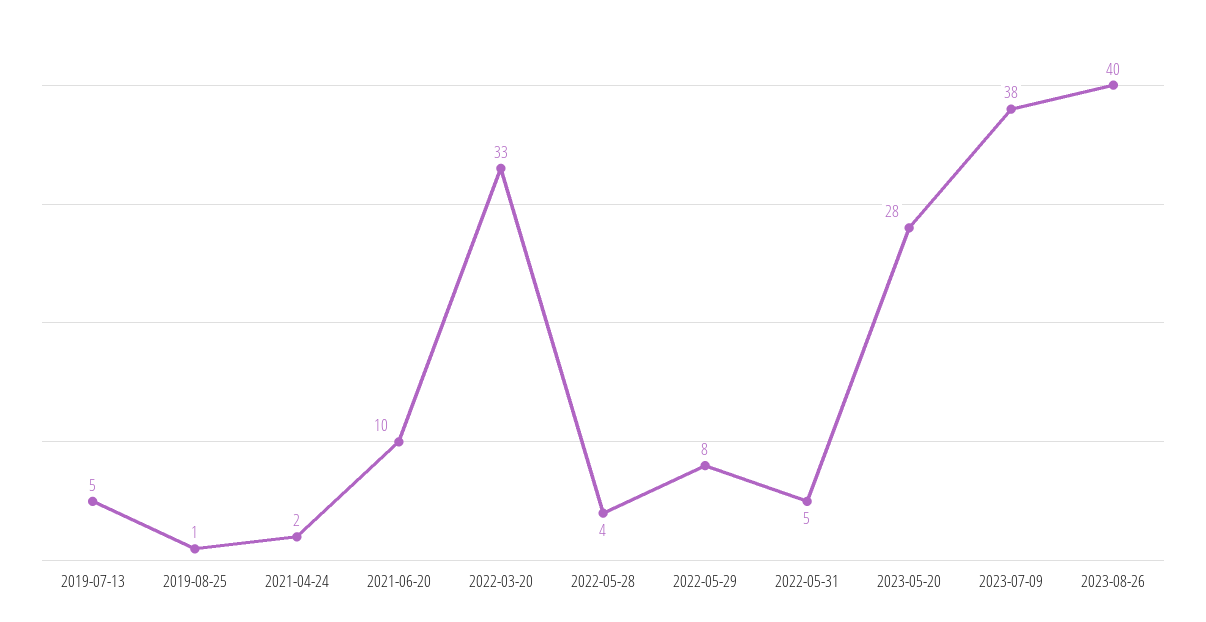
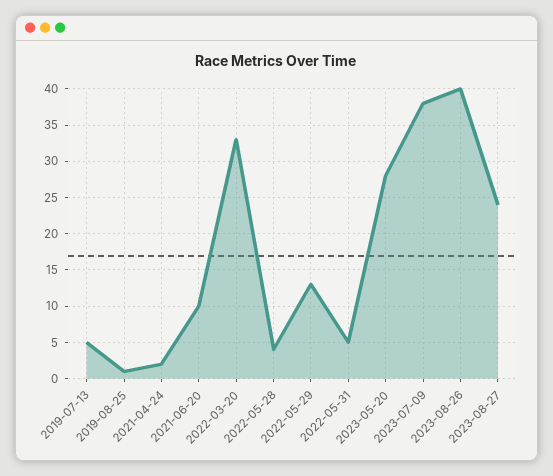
2022-05-29: 8 -> 13
2023-08-27: none -> 24

